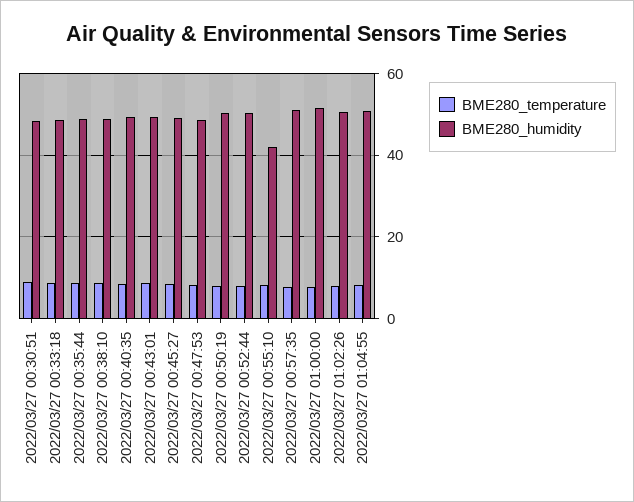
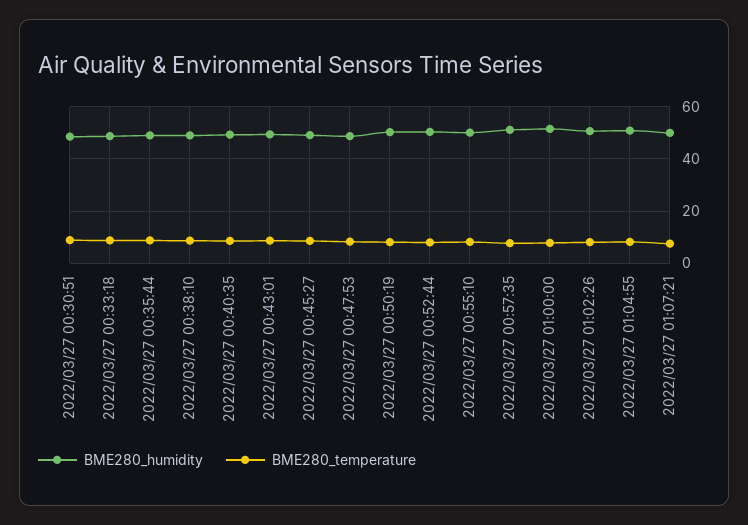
BME280_humidity, 2022/03/27 00:55:10: 42 -> 50
BME280_humidity, 2022/03/27 01:07:21: none -> 50
BME280_temperature, 2022/03/27 01:07:21: none -> 7.5

